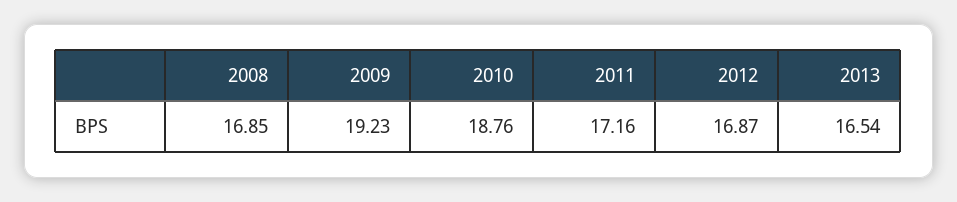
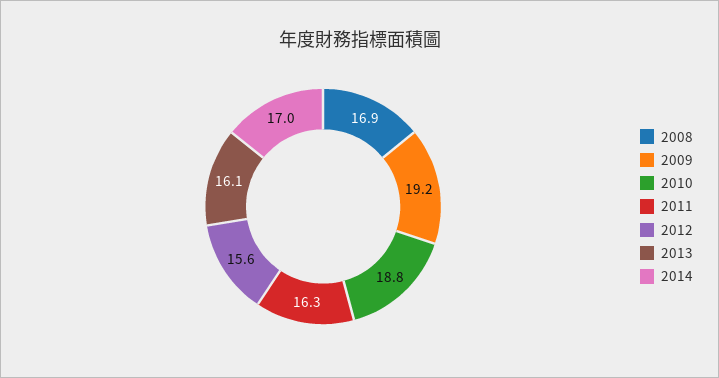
2011: 17.16 -> 16.3
2012: 16.87 -> 15.6
2013: 16.54 -> 16.1
2014: none -> 17

